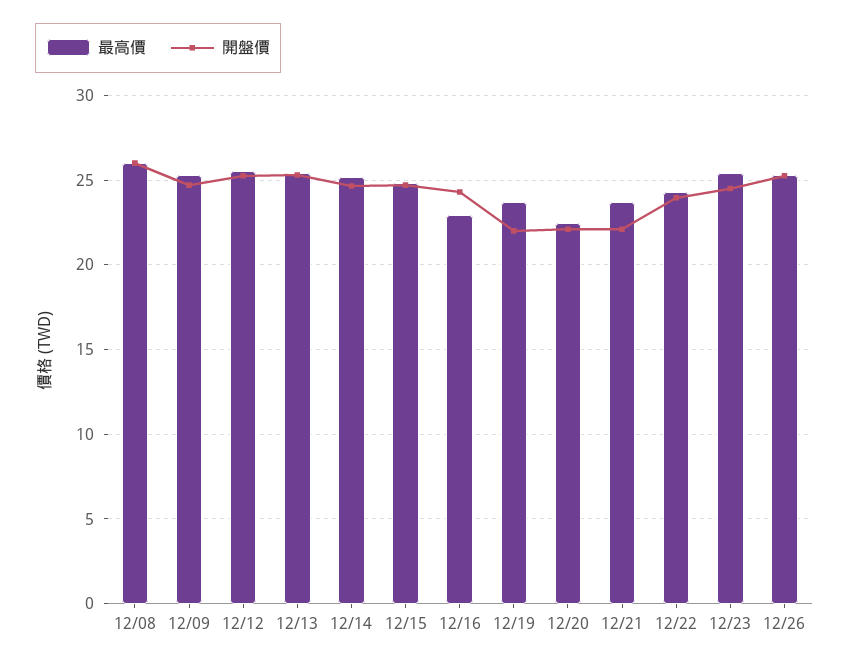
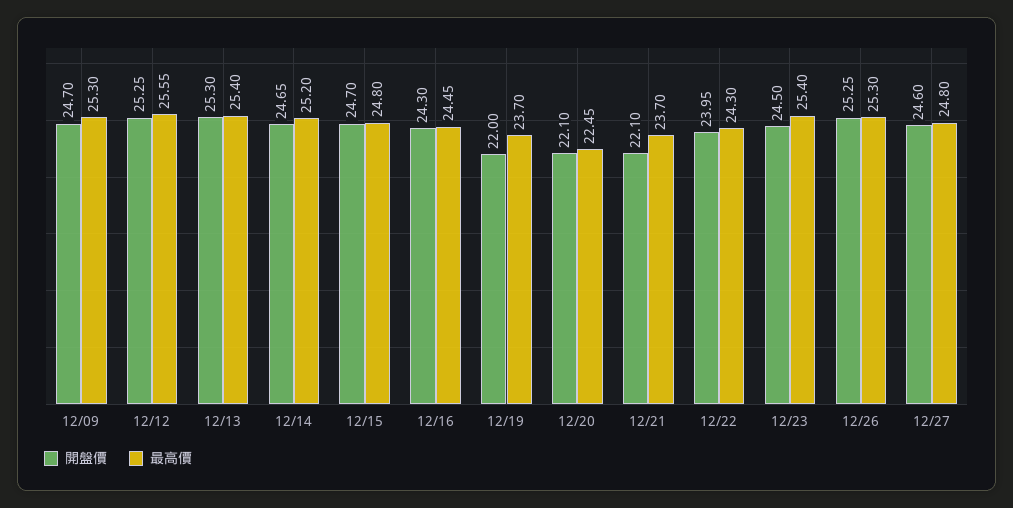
最高價, 12/08: 26 -> none
開盤價, 12/08: 26 -> none
最高價, 12/16: 23 -> 24.45
開盤價, 12/27: none -> 24.6
最高價, 12/27: none -> 24.8

